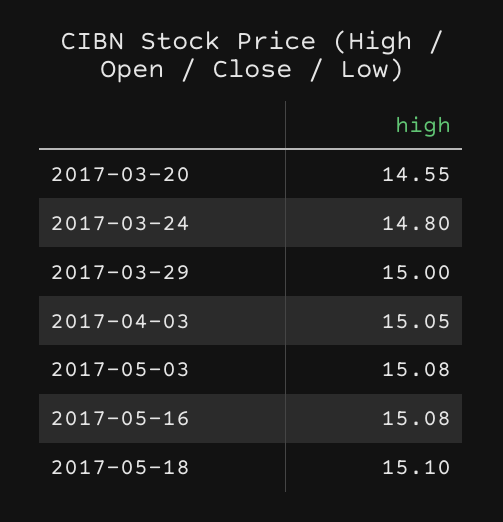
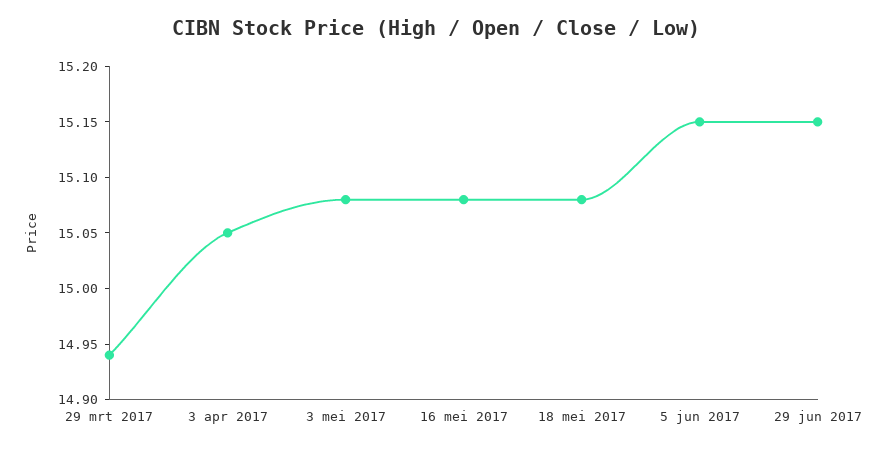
2017-03-20: 14.55 -> none
2017-03-24: 14.8 -> none
2017-03-29: 15 -> 14.94
2017-05-18: 15.1 -> 15.08
5 jun 2017: none -> 15.15
29 jun 2017: none -> 15.15

